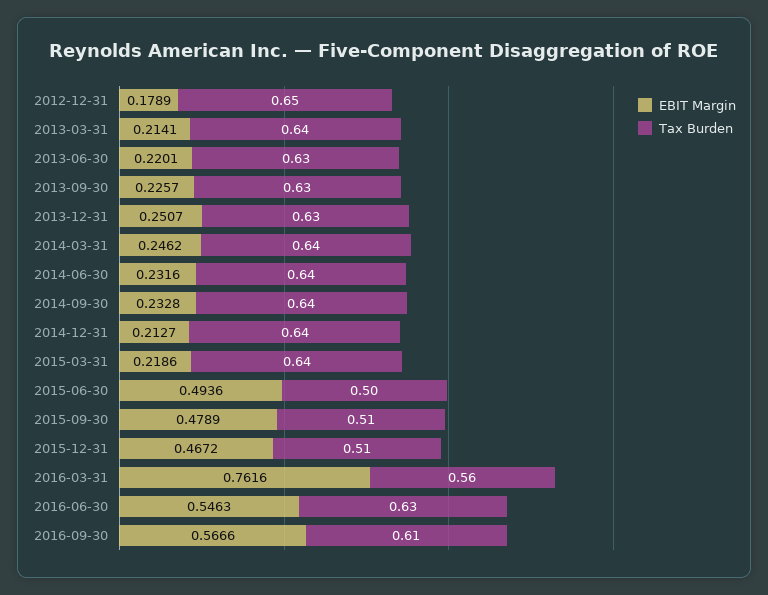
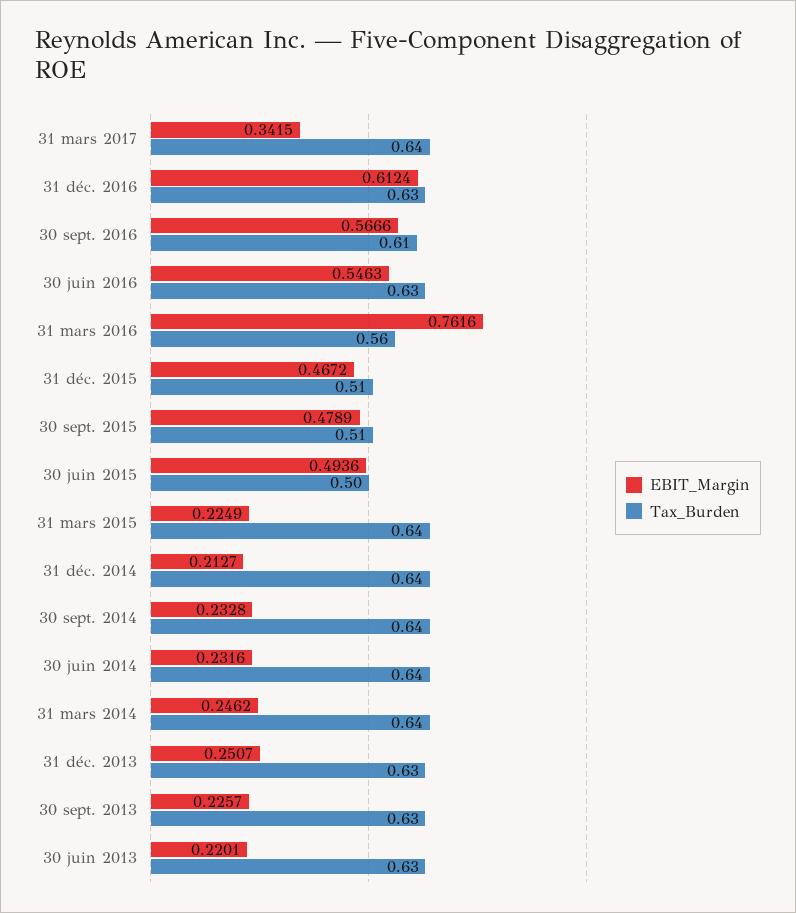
EBIT Margin, 2012-12-31: 0.1789 -> none
Tax Burden, 2012-12-31: 0.65 -> none
EBIT Margin, 2013-03-31: 0.2141 -> none
Tax Burden, 2013-03-31: 0.64 -> none
EBIT Margin, 2015-03-31: 0.2186 -> 0.2249
EBIT Margin, 31 mars 2017: none -> 0.3415
Tax Burden, 31 mars 2017: none -> 0.64
EBIT Margin, 31 déc. 2016: none -> 0.6124
Tax Burden, 31 déc. 2016: none -> 0.63

